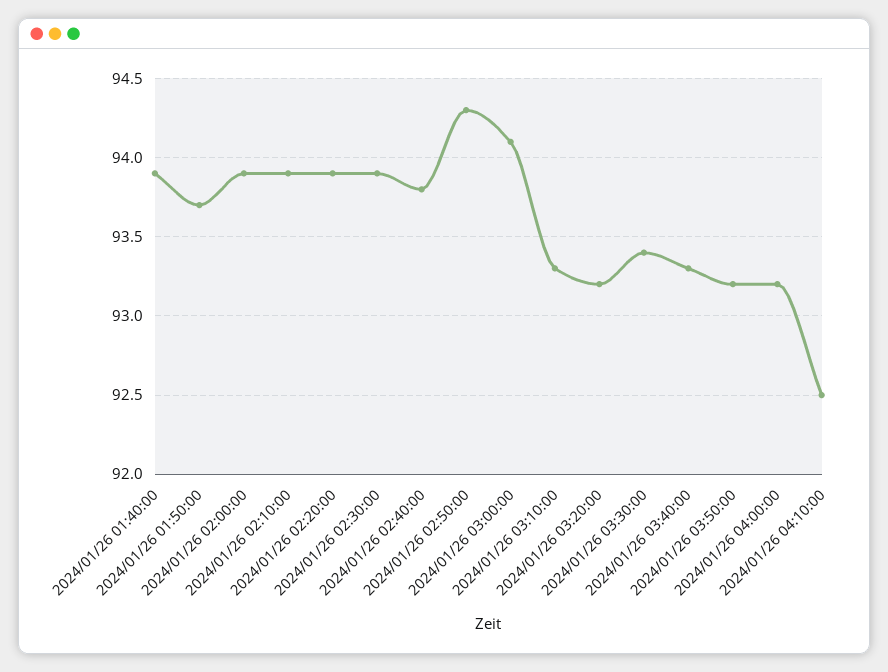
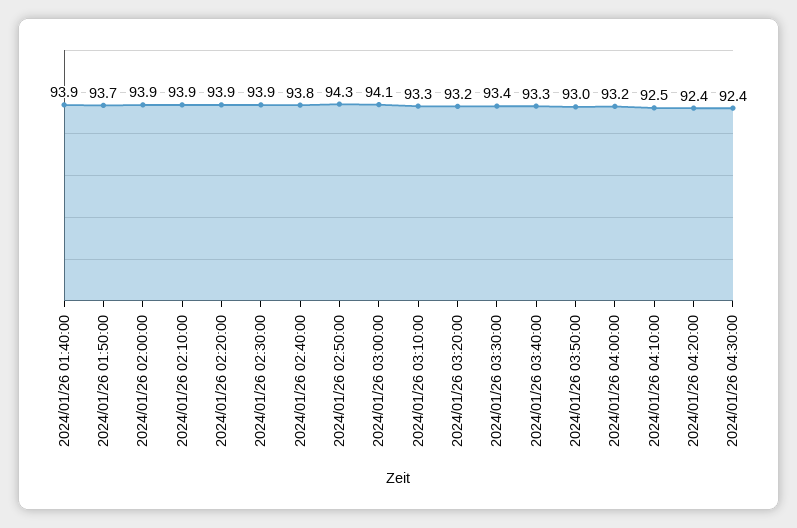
2024/01/26 03:50:00: 93.2 -> 93
2024/01/26 04:20:00: none -> 92.4
2024/01/26 04:30:00: none -> 92.4

